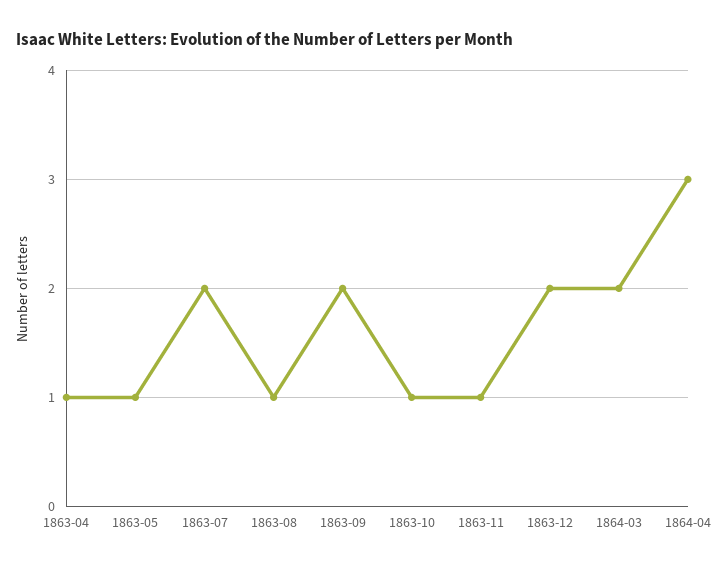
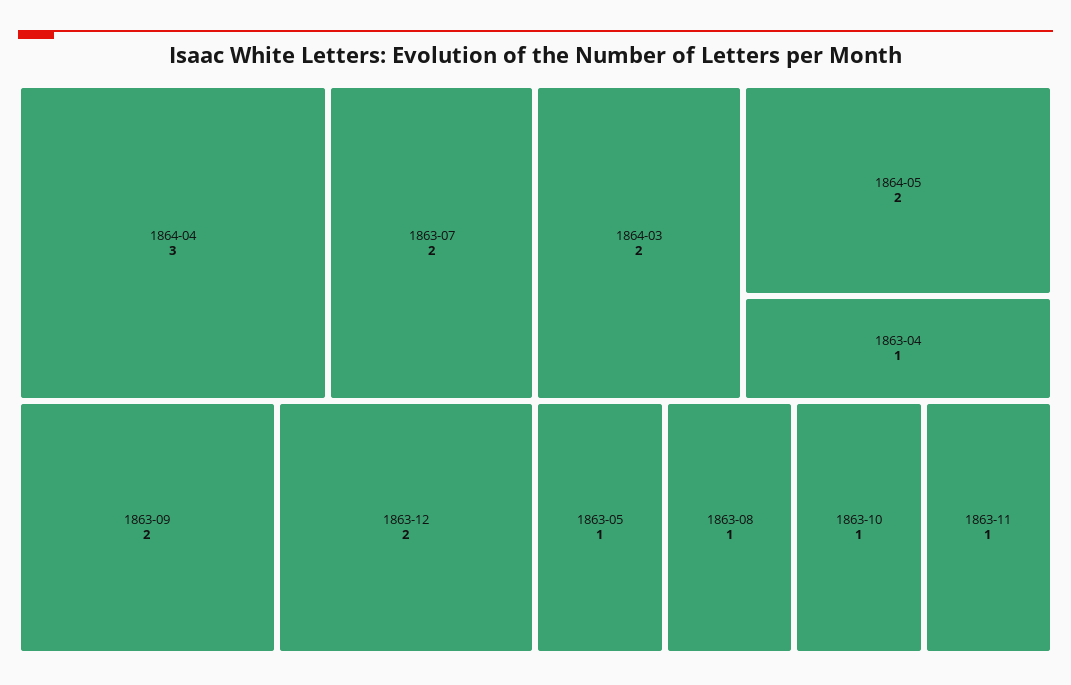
1864-05: none -> 2

